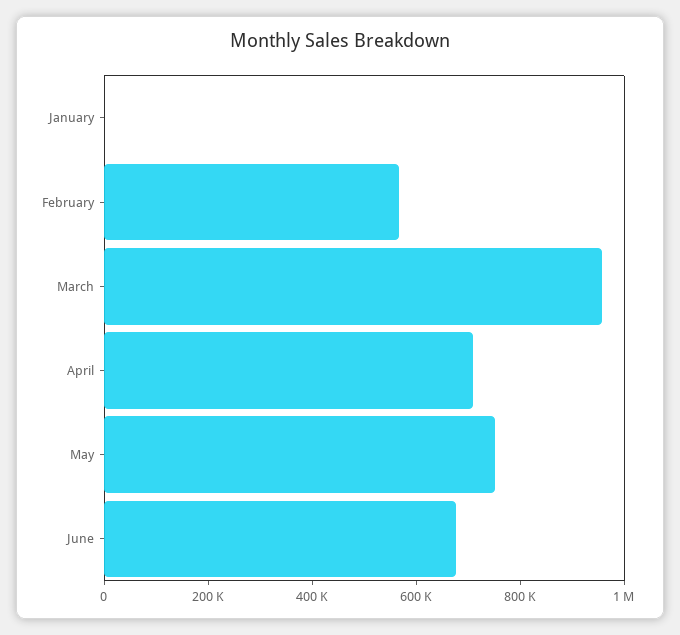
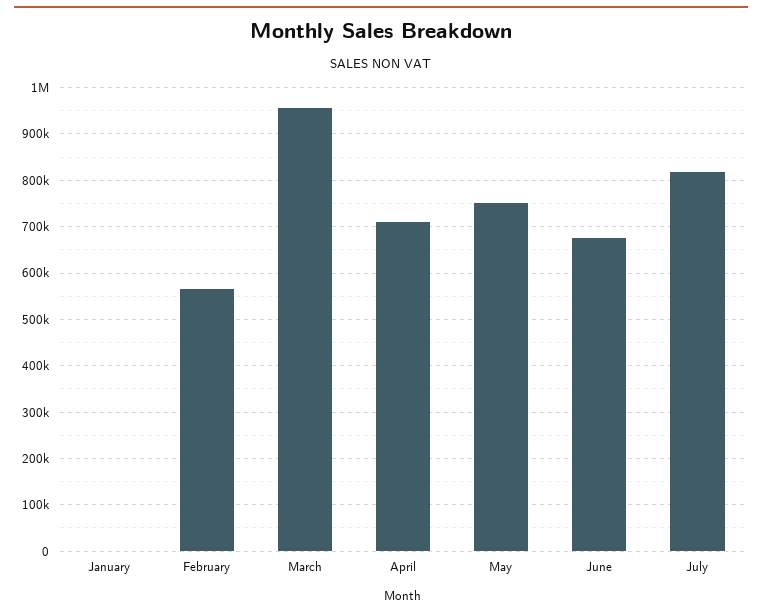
July: none -> 820000

